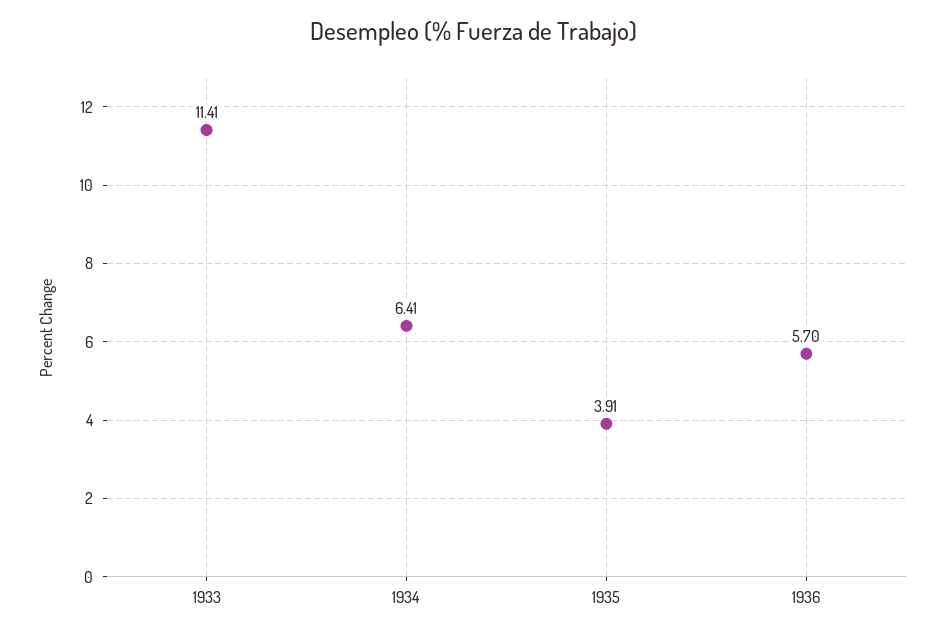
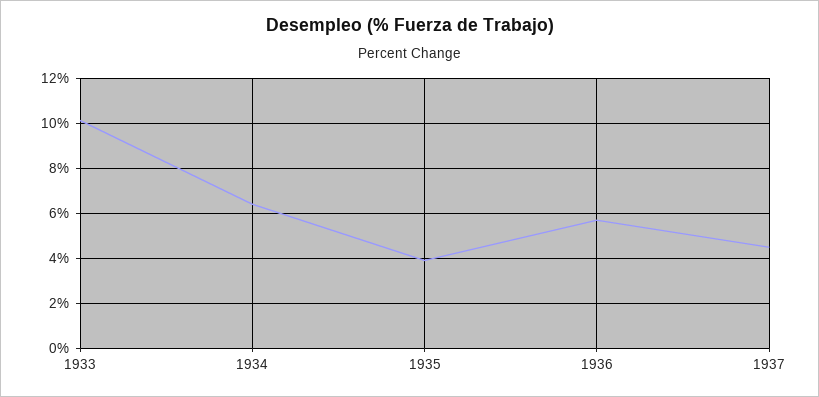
1933: 11.41 -> 10
1937: none -> 4.5

